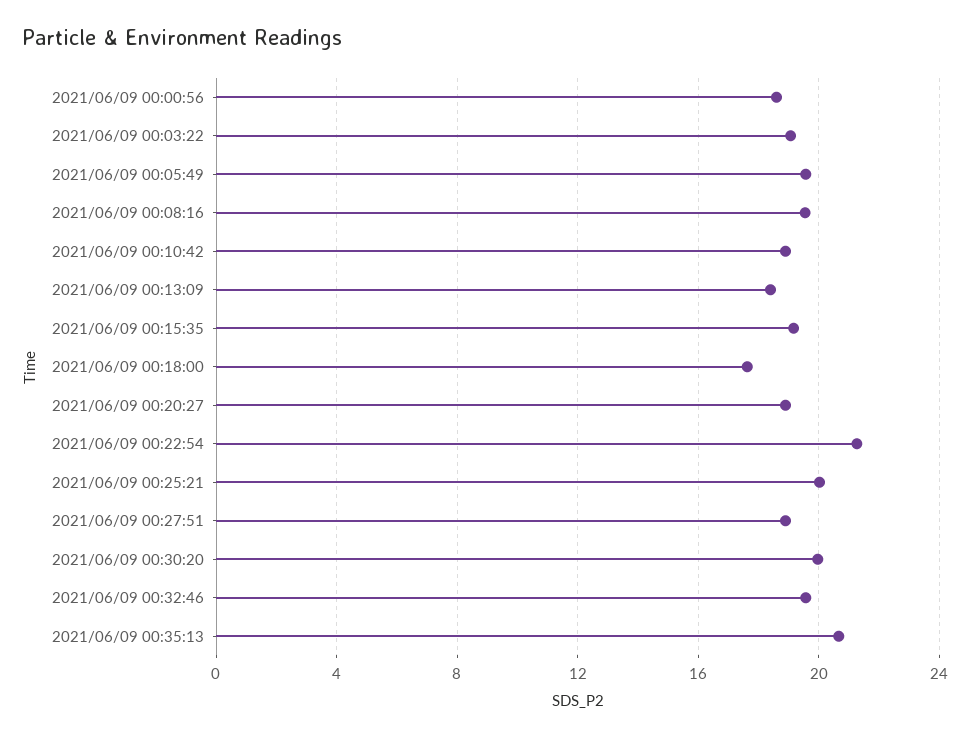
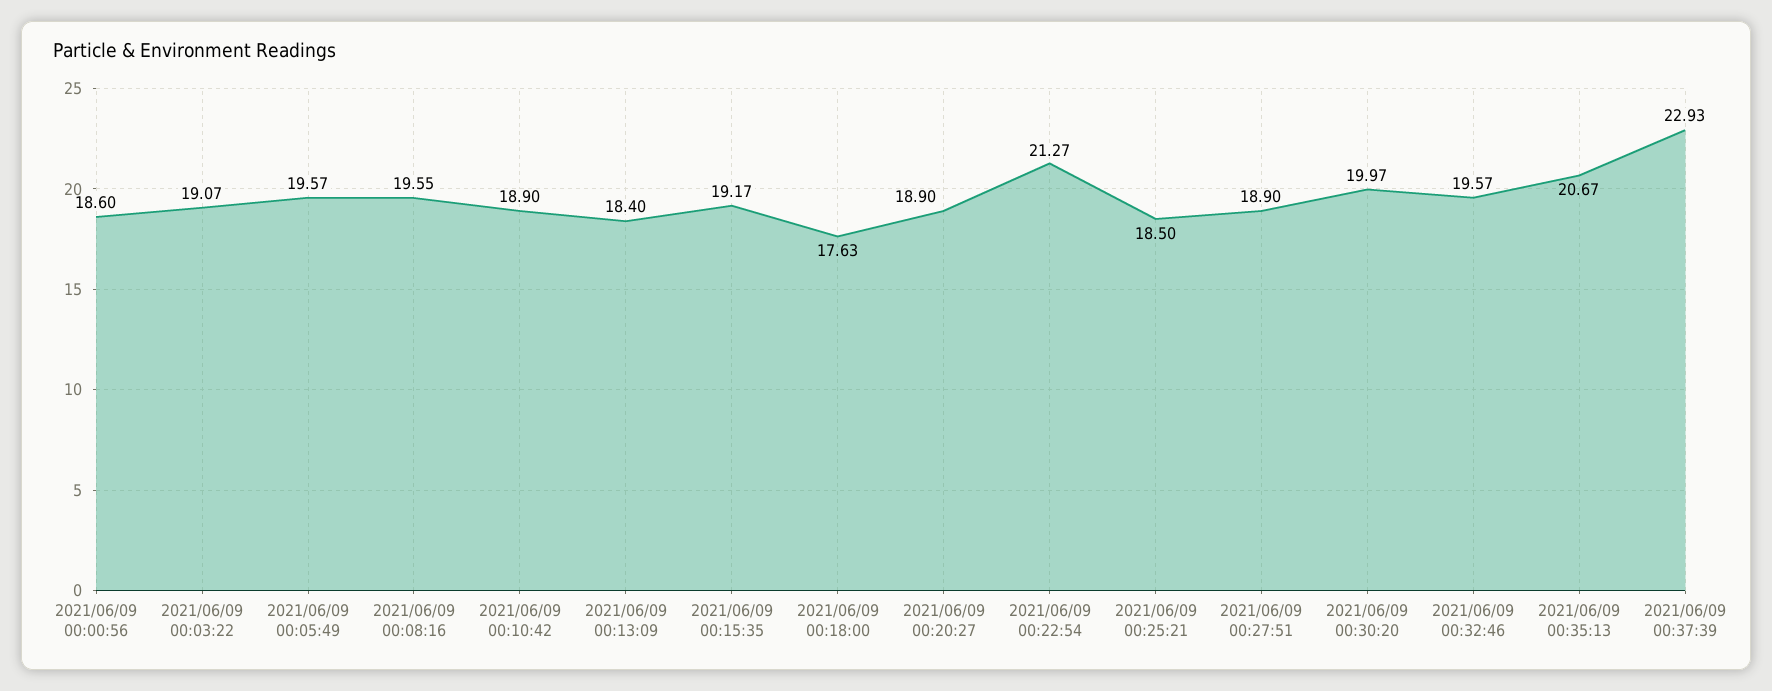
2021/06/09 00:25:21: 20 -> 18.5
2021/06/09 00:37:39: none -> 22.93

